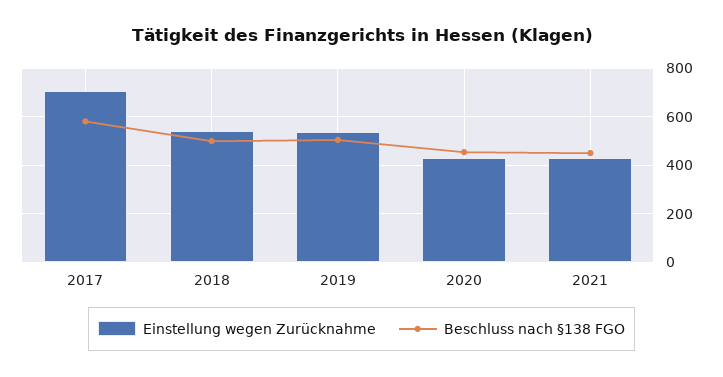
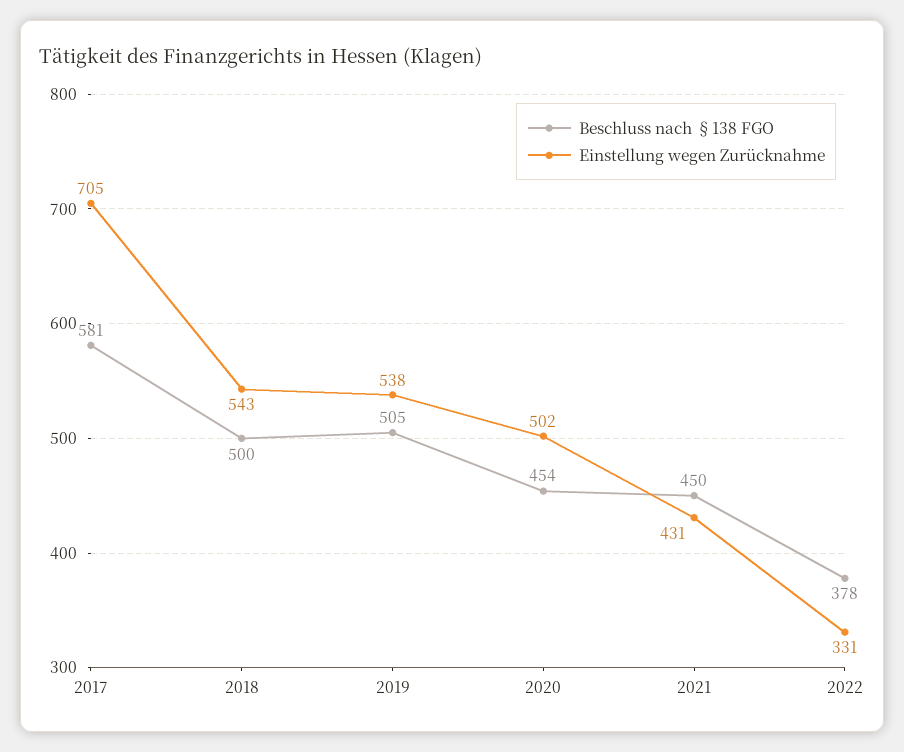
Einstellung wegen Zurücknahme, 2020: 425 -> 502
Beschluss nach §138 FGO, 2022: none -> 378
Einstellung wegen Zurücknahme, 2022: none -> 331

